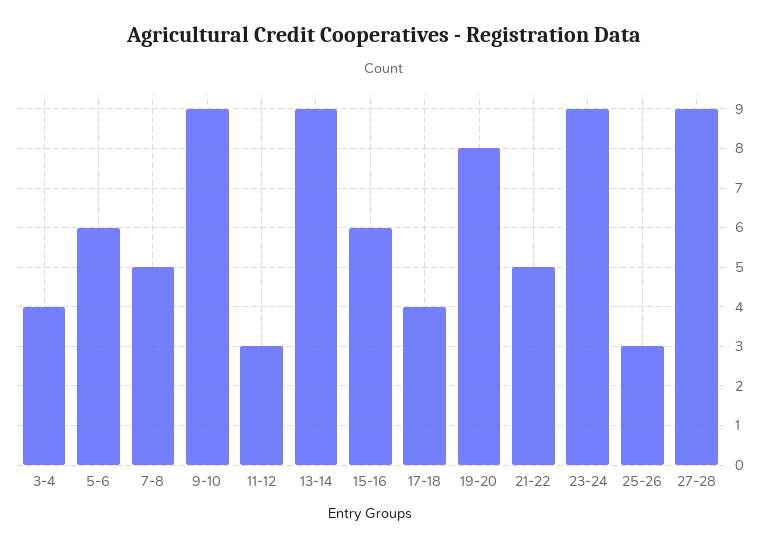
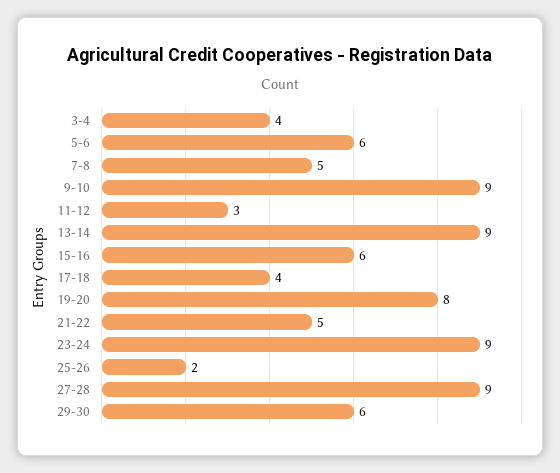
25-26: 3 -> 2
29-30: none -> 6

